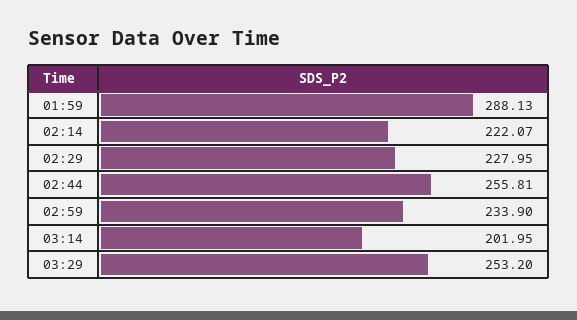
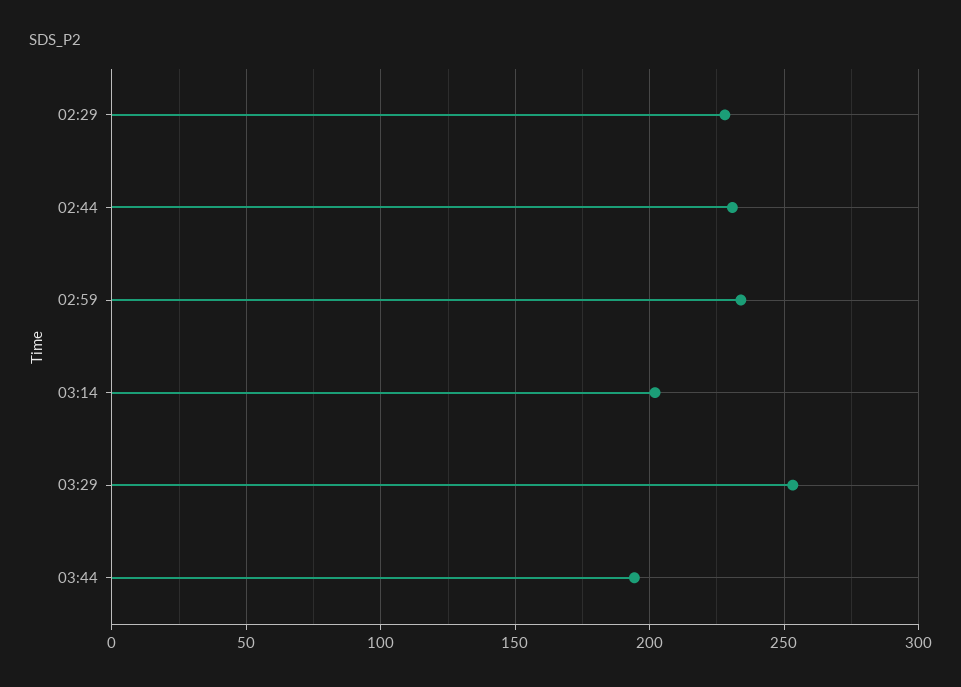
01:59: 288.13 -> none
02:14: 222.07 -> none
02:44: 255.81 -> 230
03:44: none -> 195

